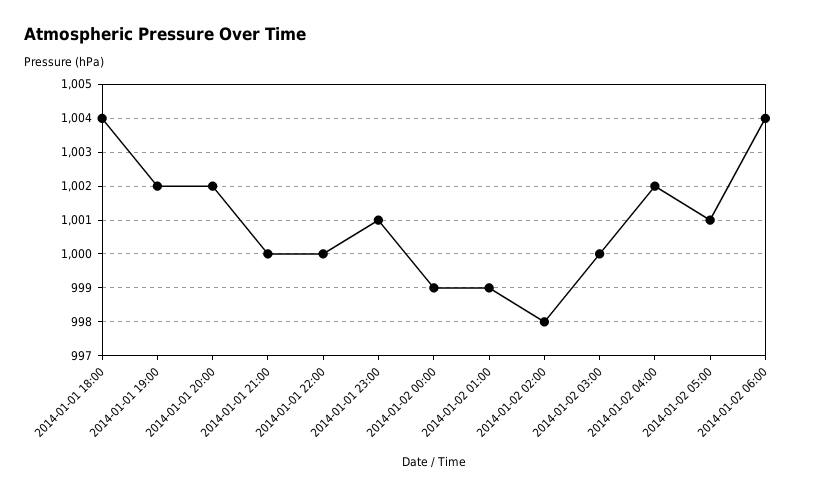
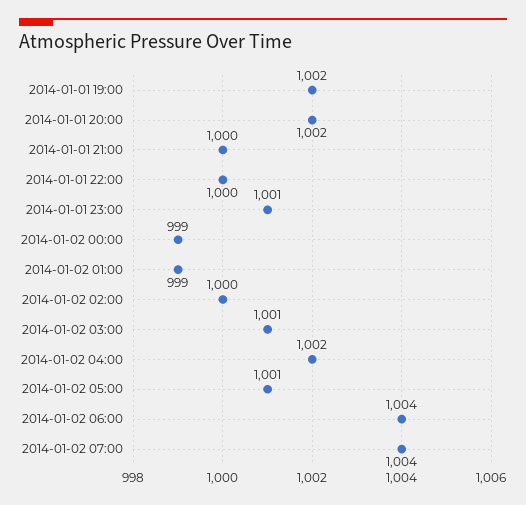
2014-01-01 18:00: 1004 -> none
2014-01-02 02:00: 998 -> 1000
2014-01-02 03:00: 1000 -> 1001
2014-01-02 07:00: none -> 1004

